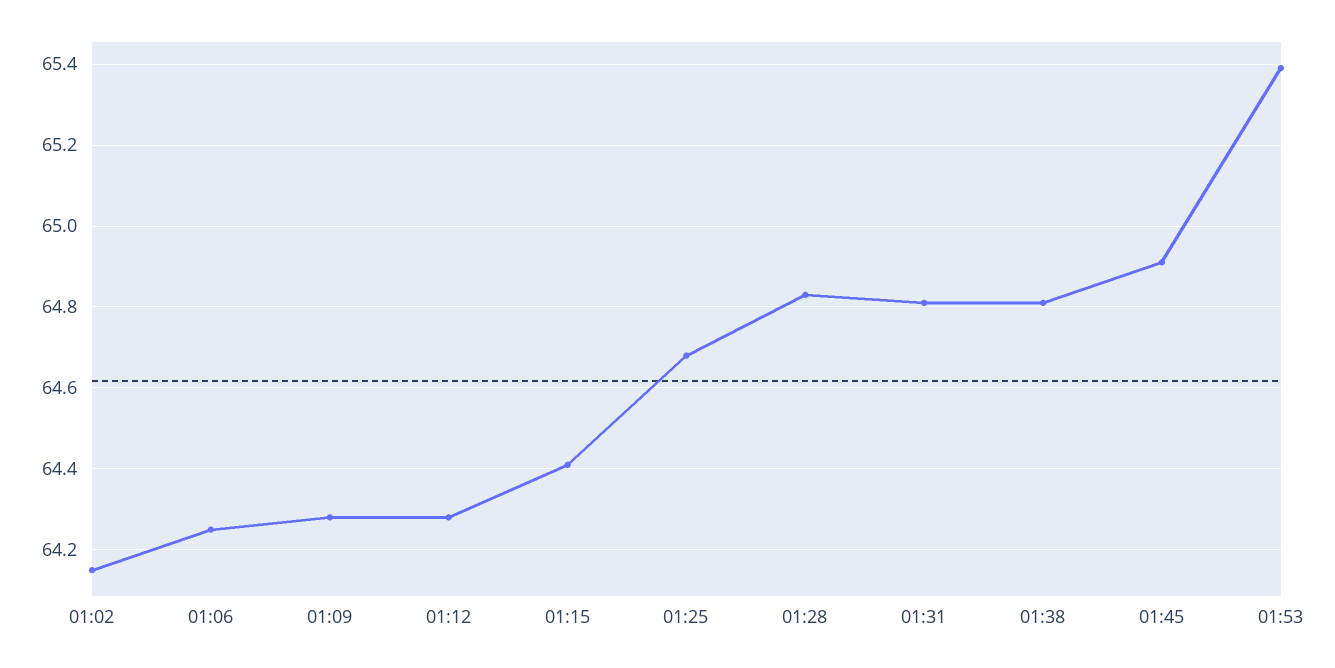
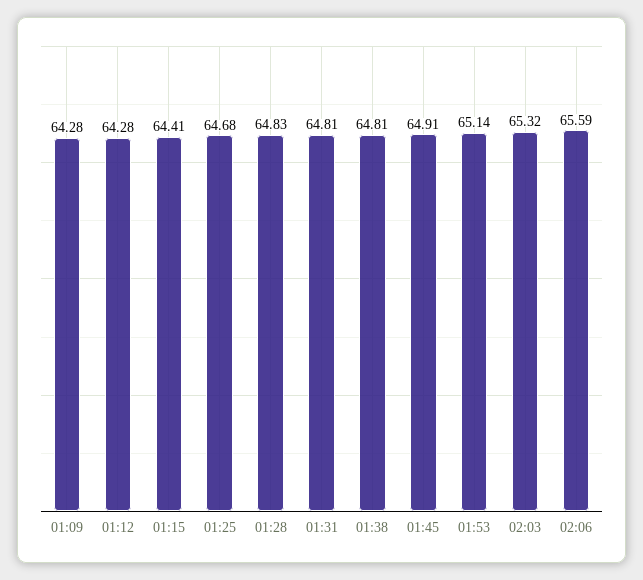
01:02: 64.15 -> none
01:06: 64.25 -> none
01:53: 65.4 -> 65.14
02:03: none -> 65.32
02:06: none -> 65.59

